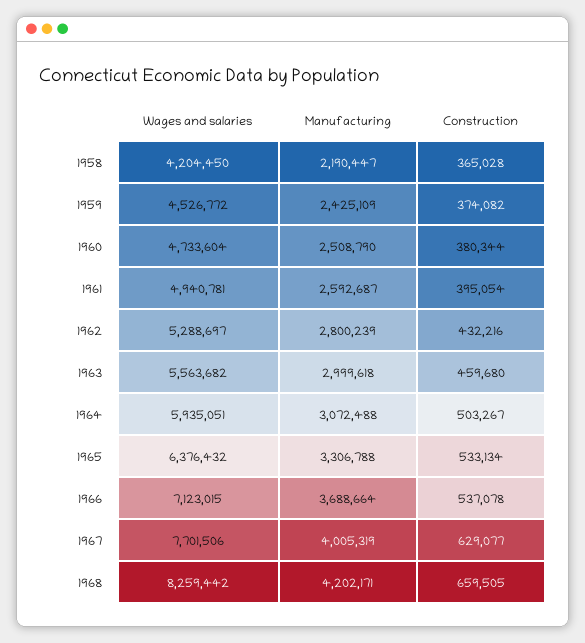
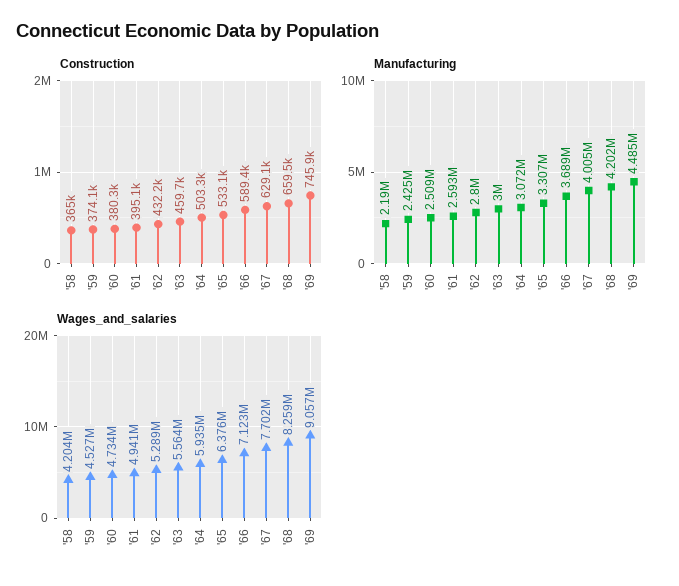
Construction, 1966: 537078 -> 589400
Construction, '69: none -> 745900
Manufacturing, '69: none -> 4485000
Wages and salaries, '69: none -> 9057000

